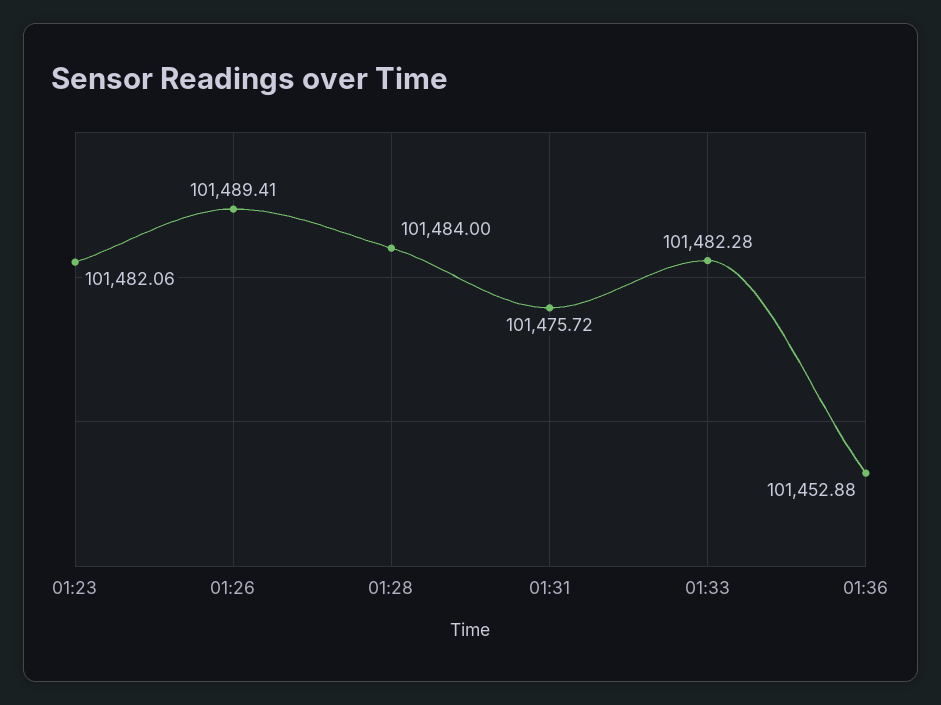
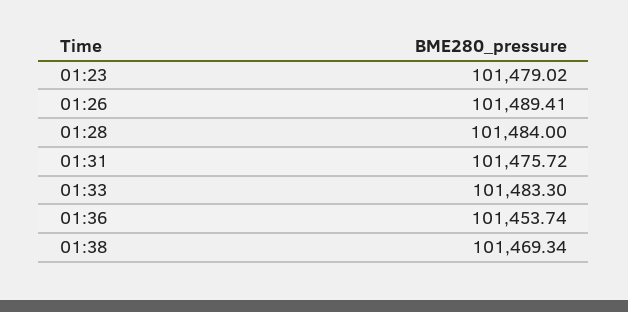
01:23: 101482.06 -> 101479.02
01:33: 101482.28 -> 101483.3
01:36: 101452.88 -> 101453.74
01:38: none -> 101469.34

